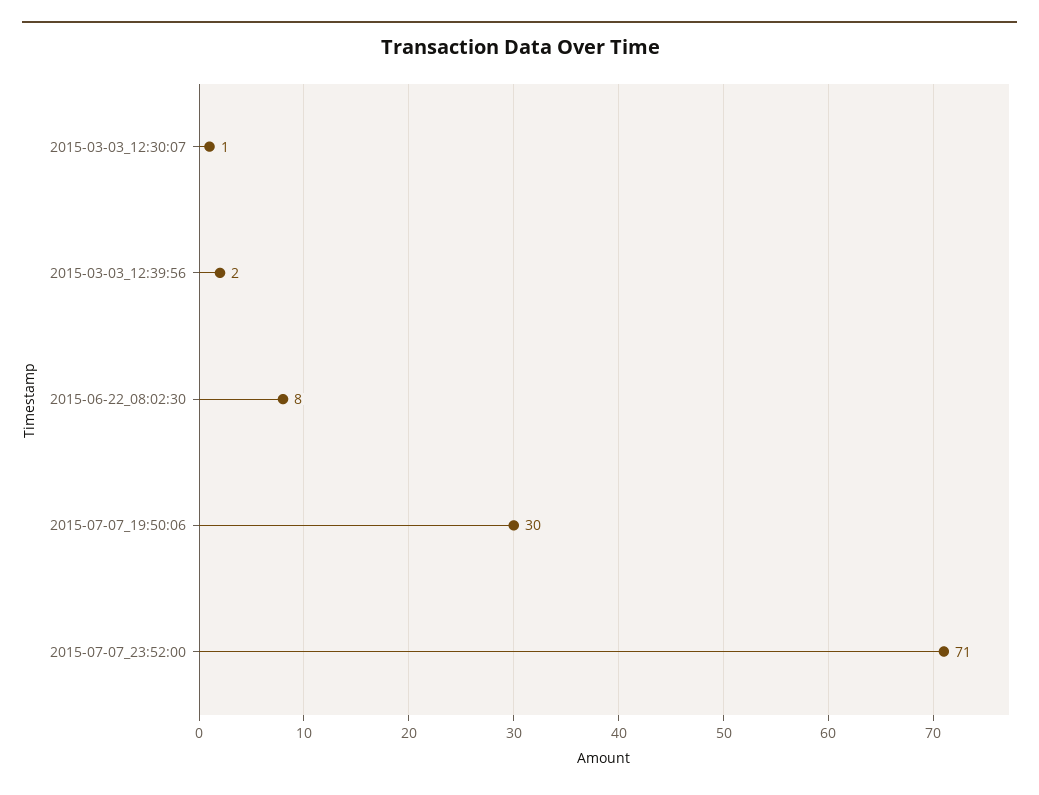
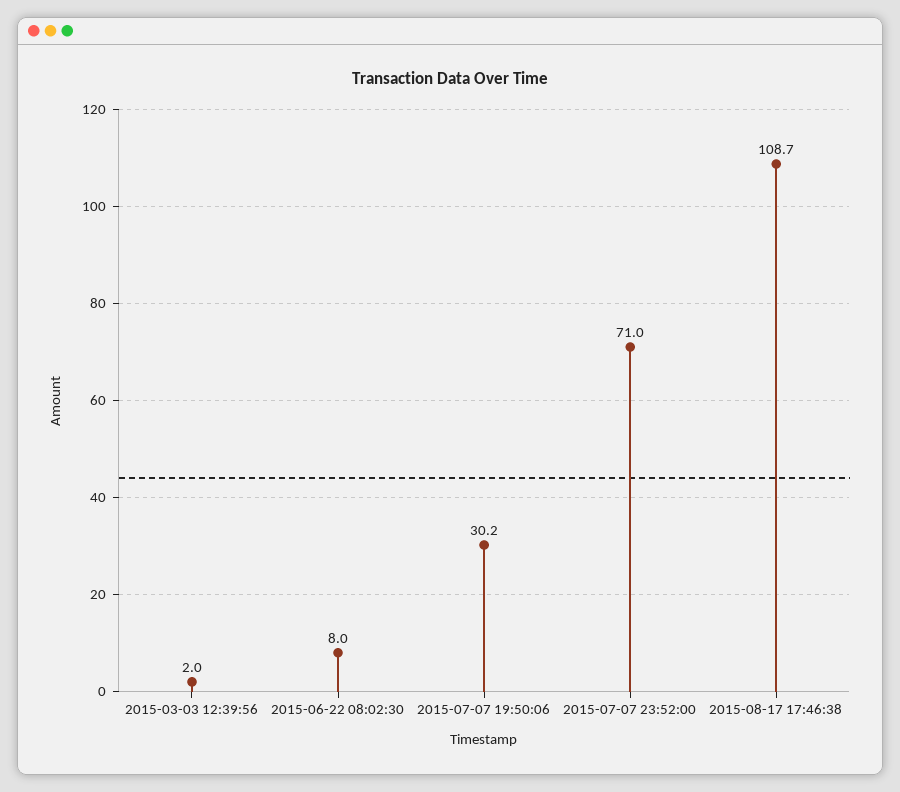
2015-03-03_12:30:07: 1 -> none
2015-07-07_19:50:06: 30 -> 30.2
2015-08-17 17:46:38: none -> 108.7

